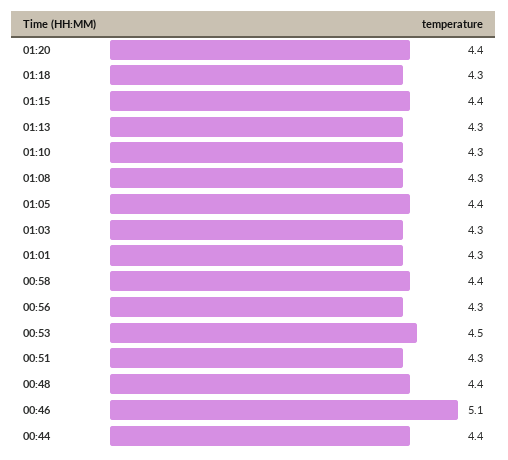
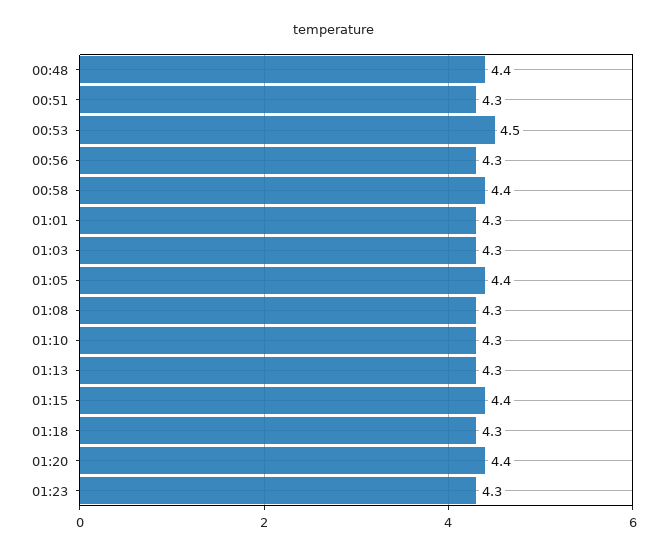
00:46: 5.1 -> none
00:44: 4.4 -> none
01:23: none -> 4.3

